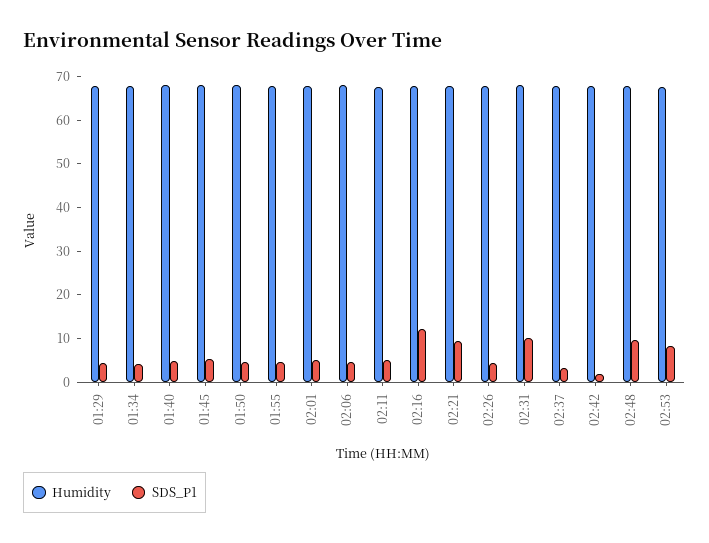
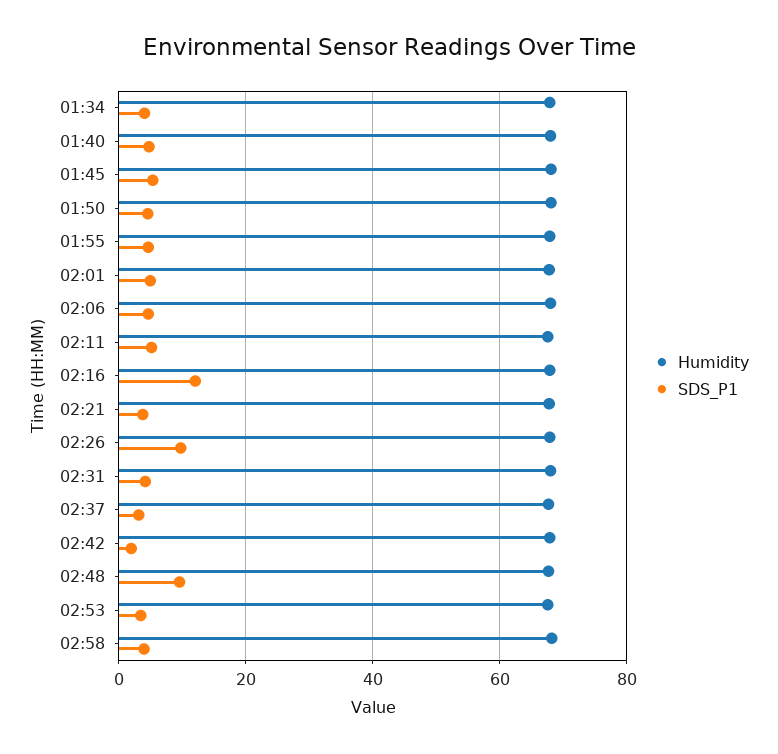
Humidity, 01:29: 68 -> none
SDS_P1, 01:29: 4 -> none
SDS_P1, 02:21: 10 -> 4
SDS_P1, 02:26: 4 -> 10
SDS_P1, 02:31: 10 -> 4
SDS_P1, 02:53: 8 -> 4
Humidity, 02:58: none -> 68
SDS_P1, 02:58: none -> 4

